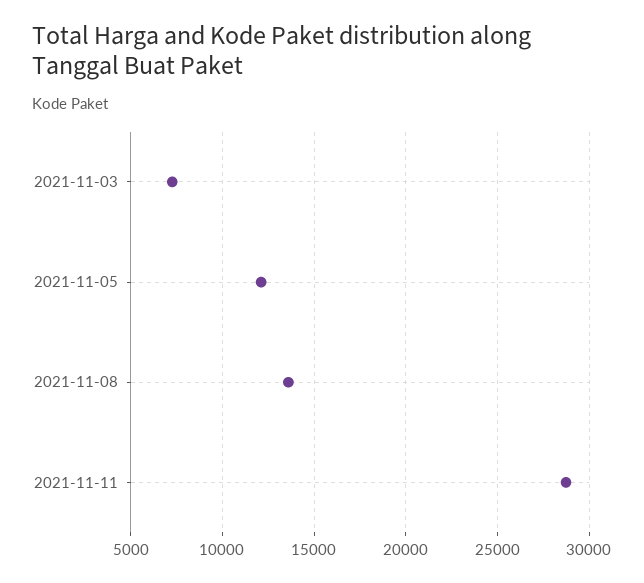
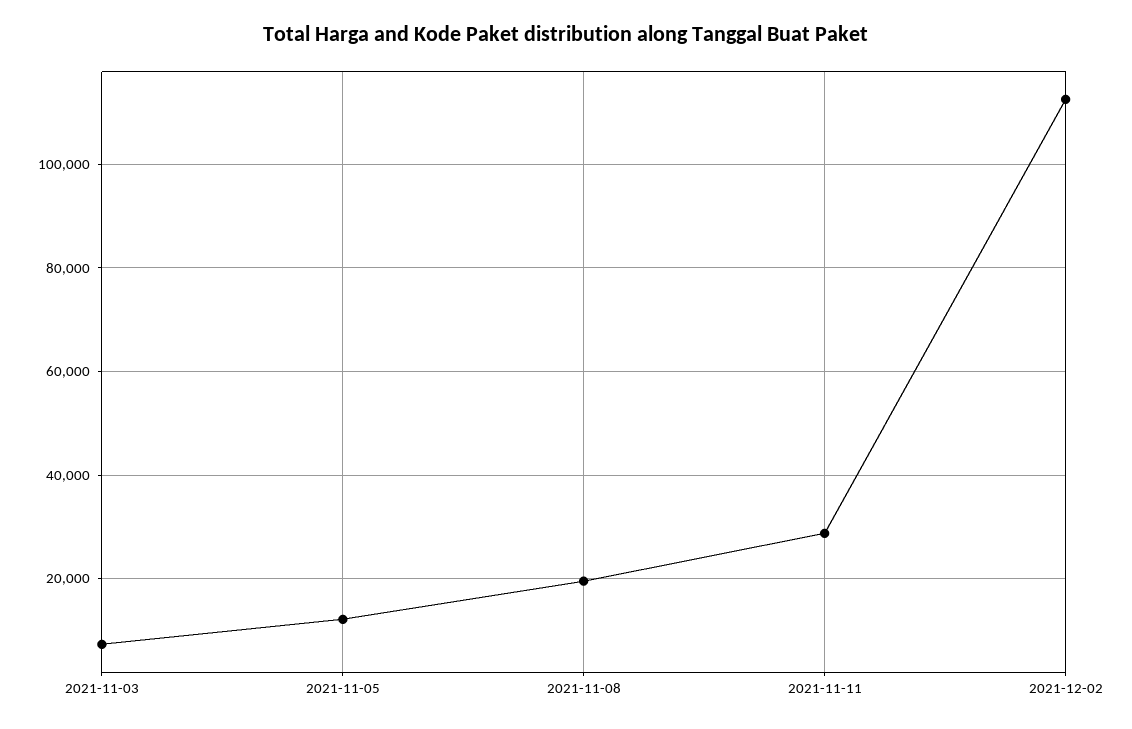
2021-11-08: 13500 -> 20000
2021-12-02: none -> 112000

